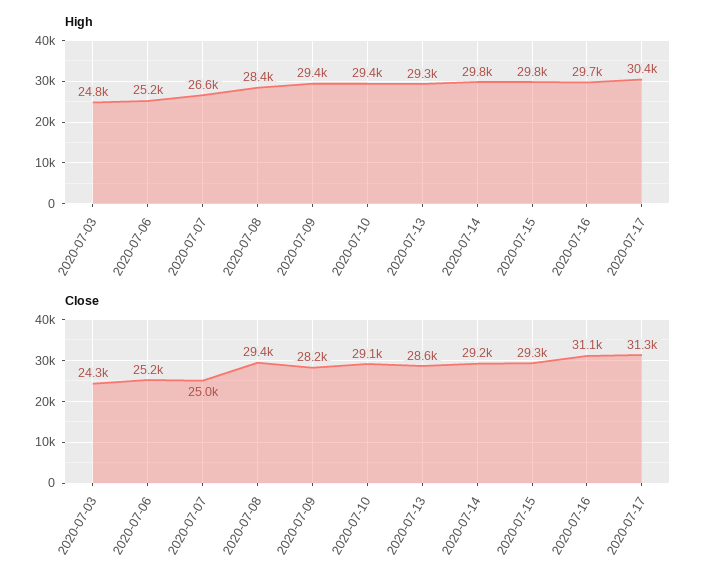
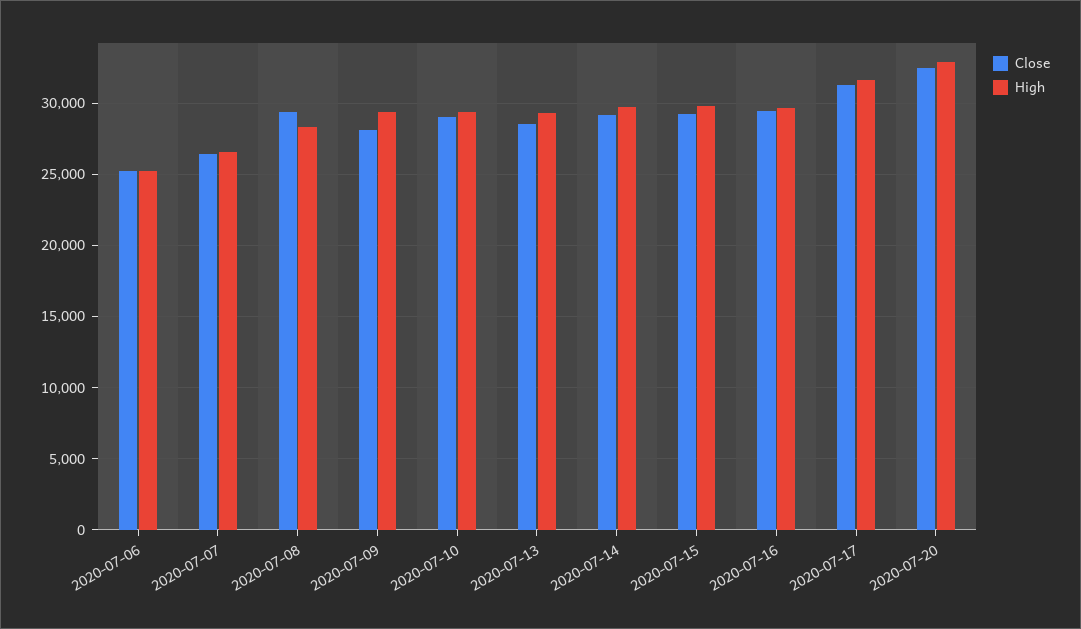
High, 2020-07-03: 24800 -> none
High, 2020-07-17: 30400 -> 31500
Close, 2020-07-03: 24300 -> none
Close, 2020-07-07: 25000 -> 26500
Close, 2020-07-16: 31100 -> 29500
Close, 2020-07-20: none -> 32500
High, 2020-07-20: none -> 33000

